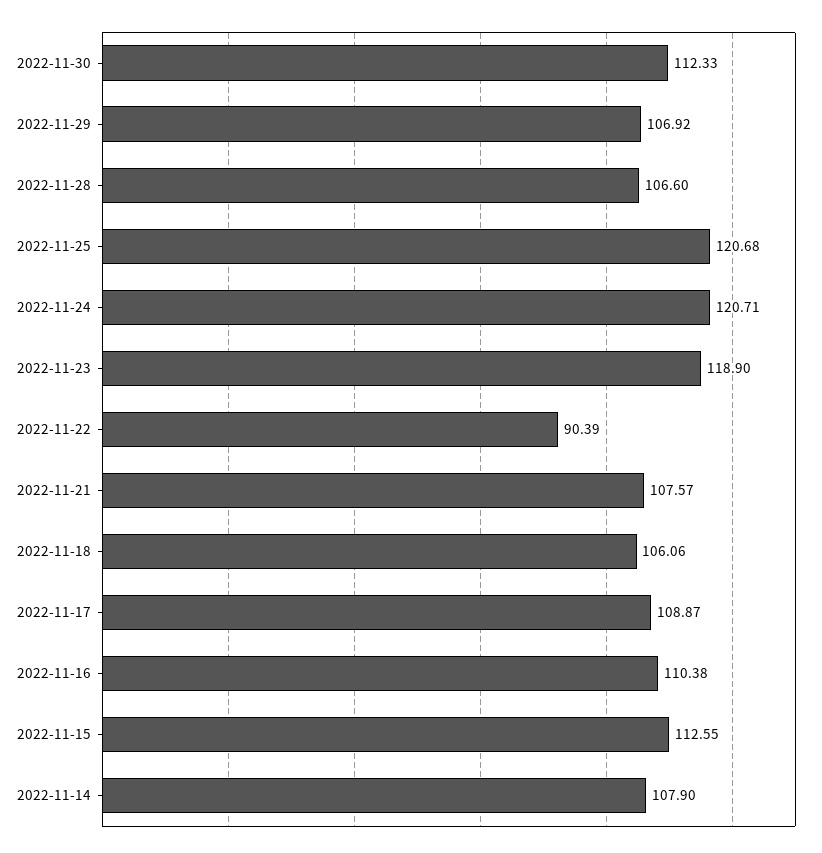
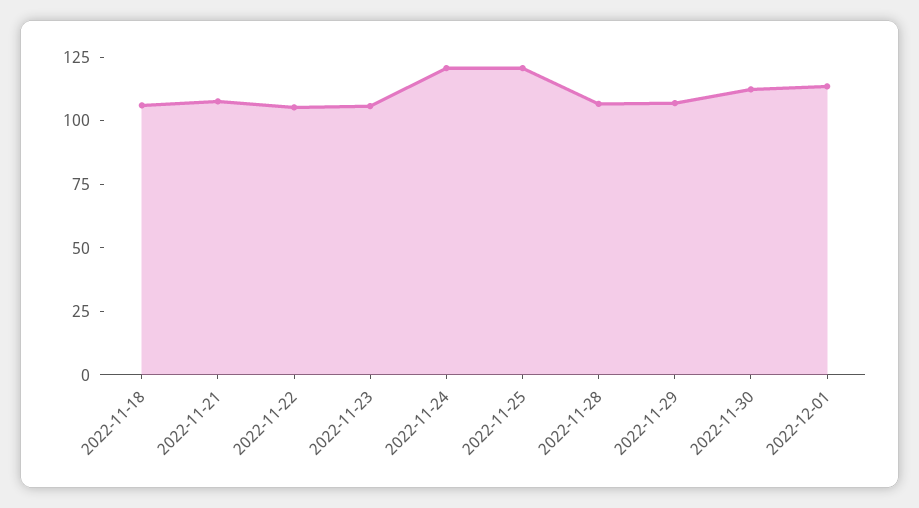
2022-11-23: 118.9 -> 105
2022-11-22: 90.39 -> 105
2022-11-17: 108.87 -> none
2022-11-16: 110.38 -> none
2022-11-15: 112.55 -> none
2022-11-14: 107.9 -> none
2022-12-01: none -> 115

